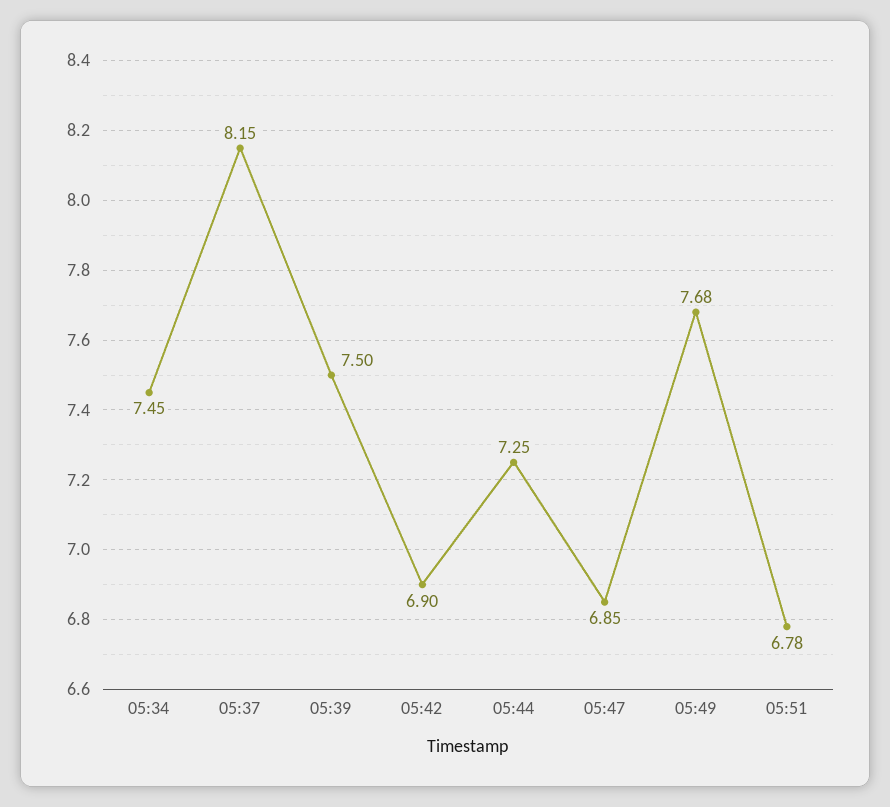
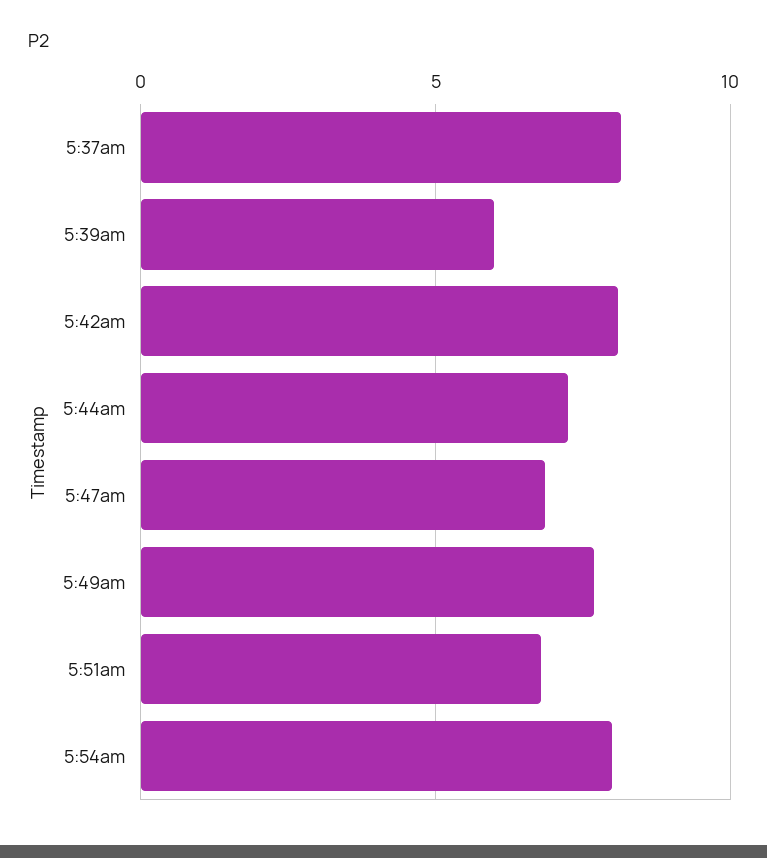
05:34: 7.45 -> none
05:39: 7.5 -> 6
05:42: 6.9 -> 8
5:54am: none -> 8

